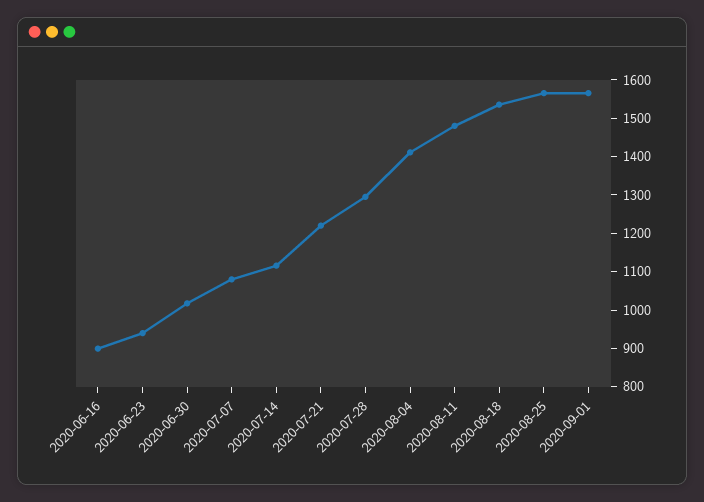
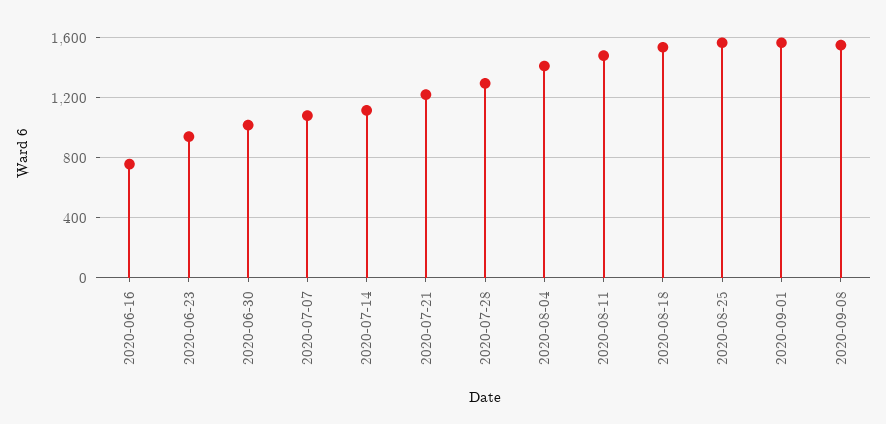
2020-06-16: 900 -> 750
2020-09-08: none -> 1550

